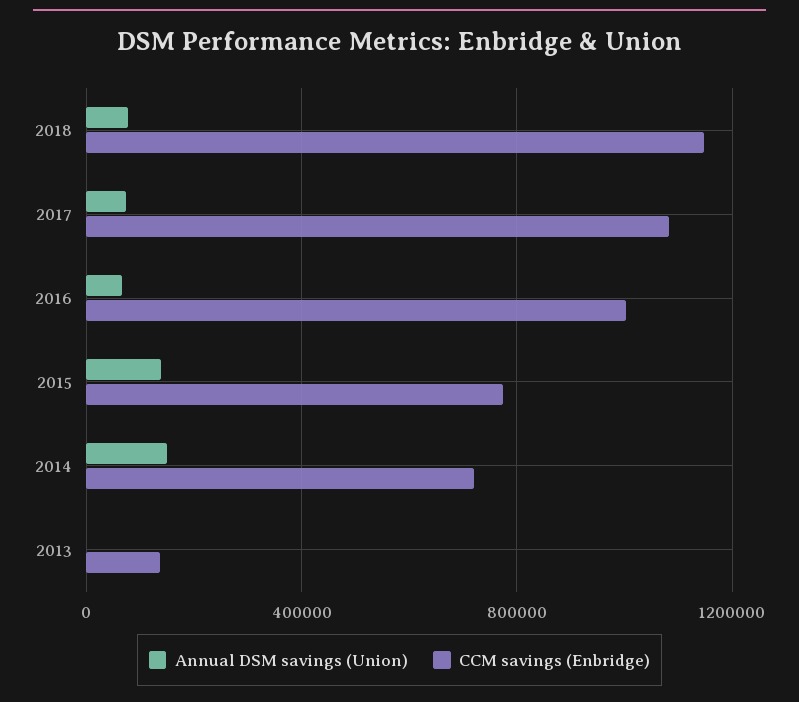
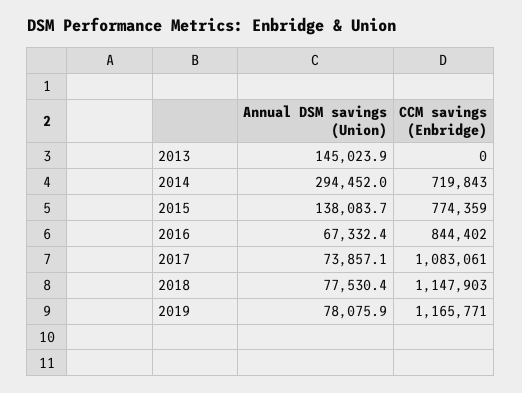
CCM savings (Enbridge), 2016: 1000000 -> 844402
Annual DSM savings (Union), 2014: 150000 -> 294452
Annual DSM savings (Union), 2013: 0 -> 145023.9
CCM savings (Enbridge), 2013: 150000 -> 0
Annual DSM savings (Union), 2019: none -> 78075.9
CCM savings (Enbridge), 2019: none -> 1165771

